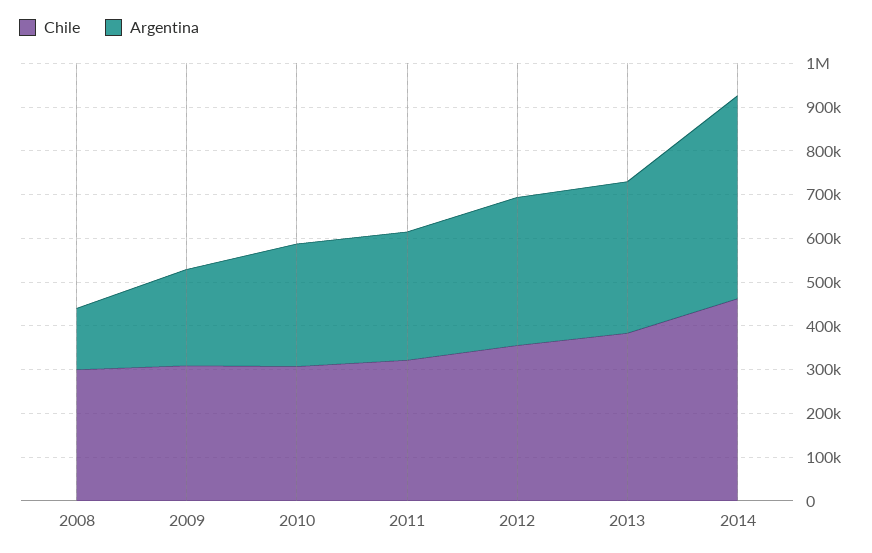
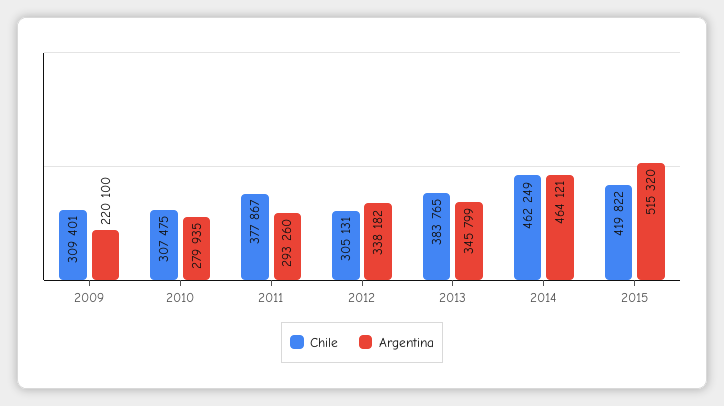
Chile, 2008: 300000 -> none
Argentina, 2008: 140000 -> none
Chile, 2011: 320000 -> 377867
Chile, 2012: 360000 -> 305131
Chile, 2015: none -> 419822
Argentina, 2015: none -> 515320

